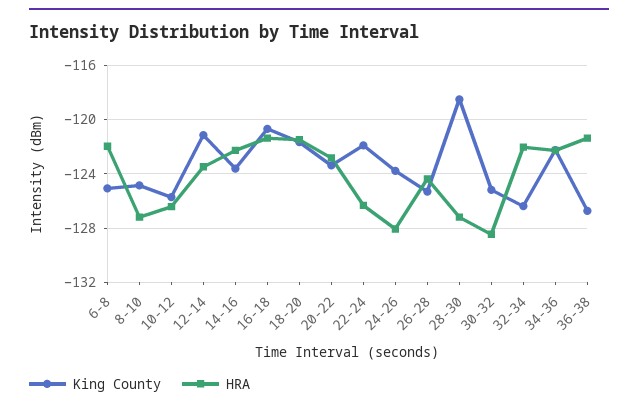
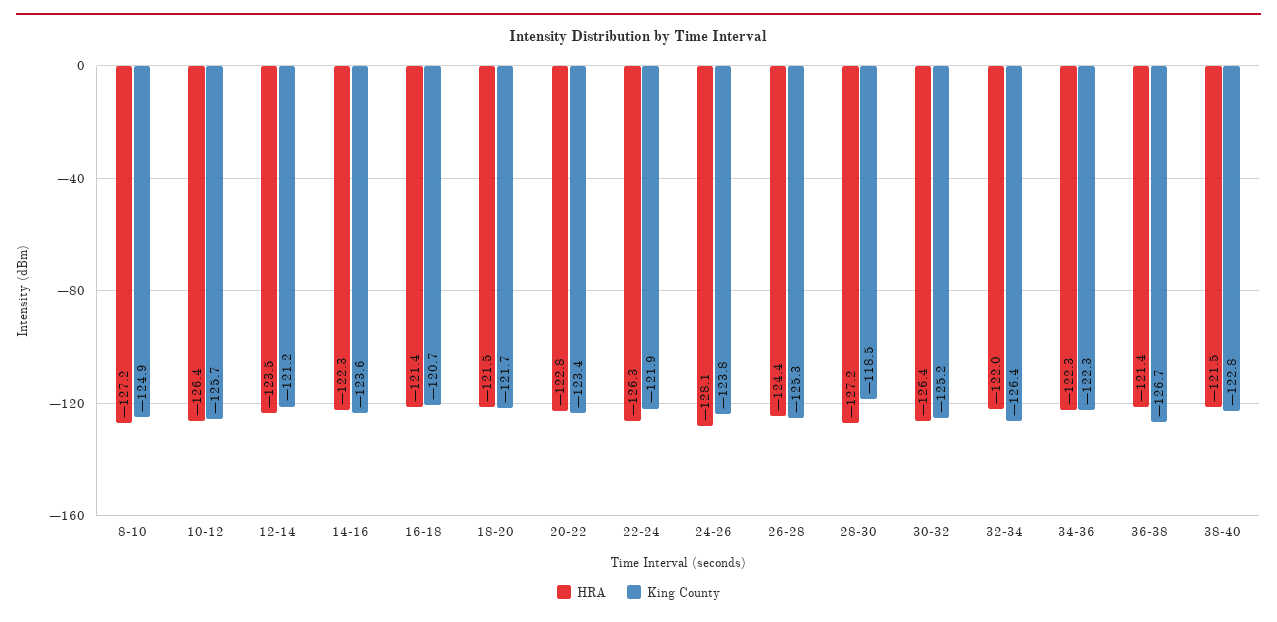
King County, 6-8: -125 -> none
HRA, 6-8: -122 -> none
HRA, 30-32: -128.5 -> -126.4
HRA, 38-40: none -> -121.5
King County, 38-40: none -> -122.8

